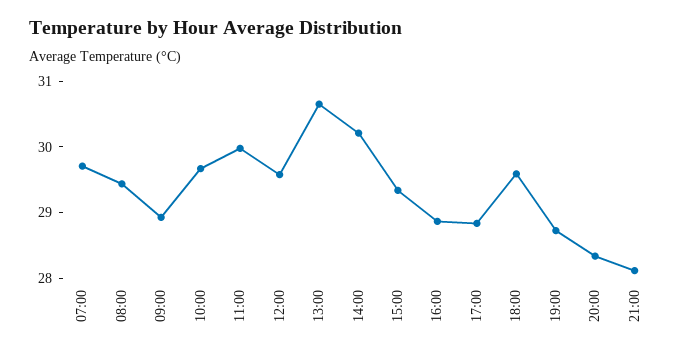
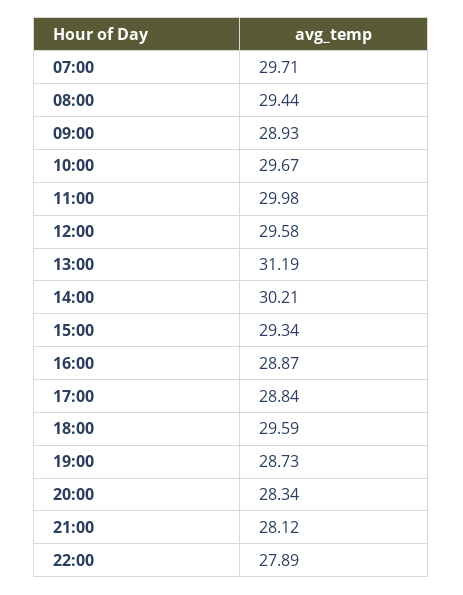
13:00: 30.6 -> 31.19
22:00: none -> 27.89

